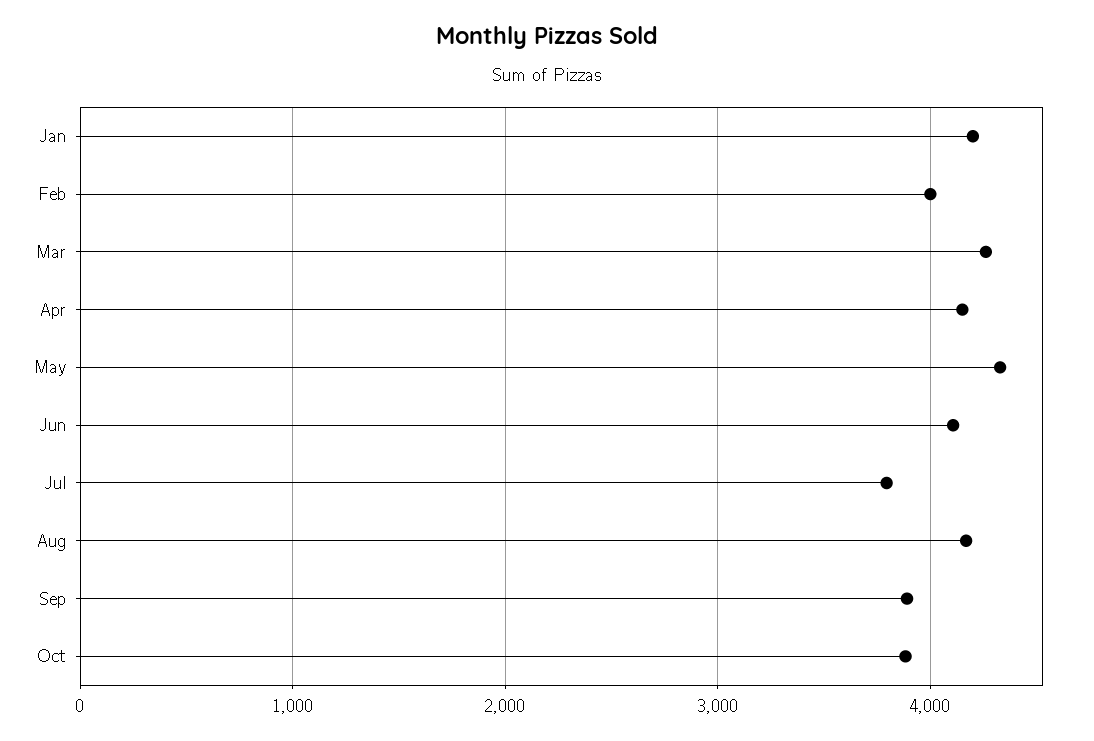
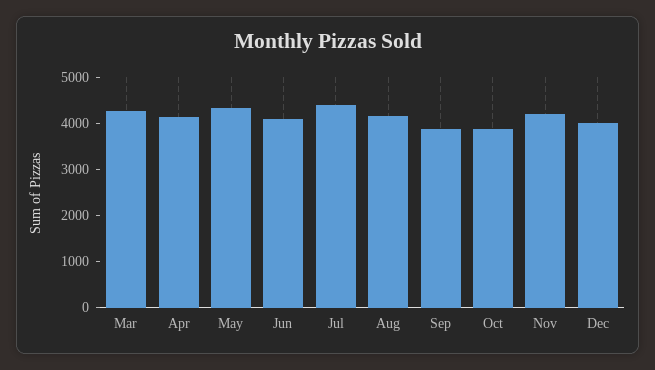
Jan: 4200 -> none
Feb: 4000 -> none
Jul: 3800 -> 4400
Nov: none -> 4200
Dec: none -> 4000

